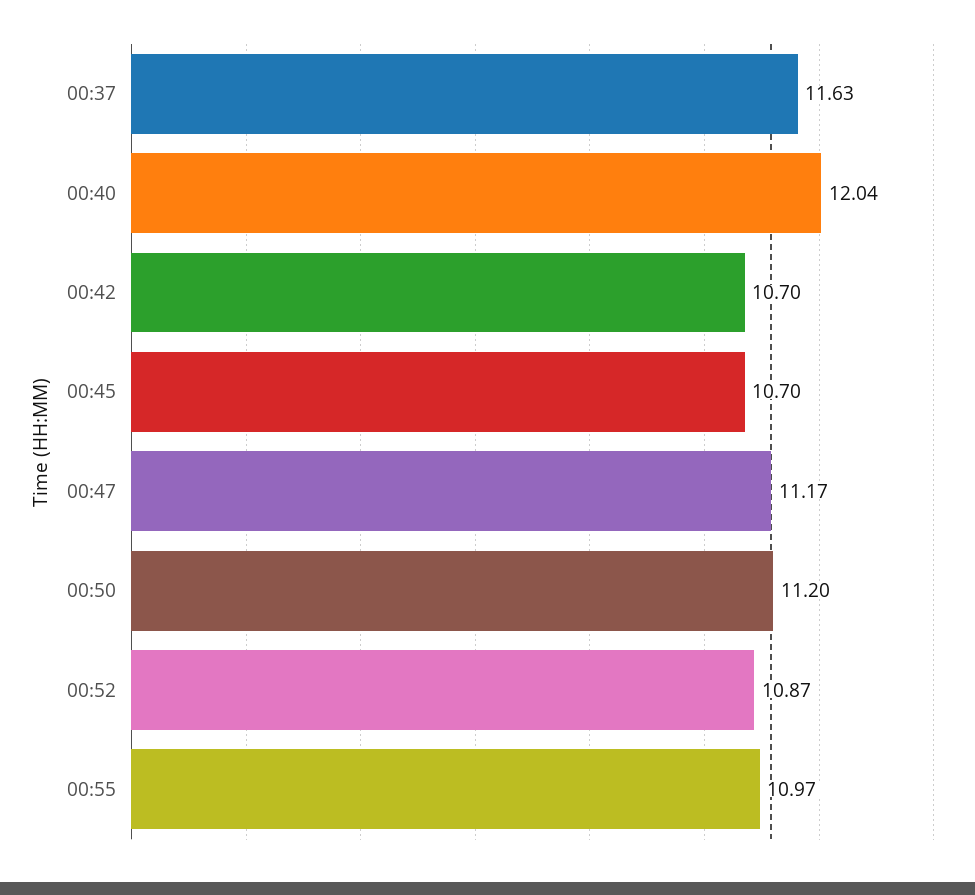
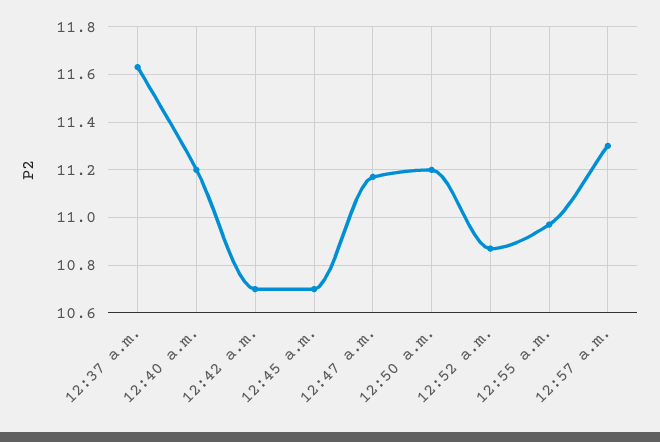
00:40: 12.04 -> 11.2
12:57 a.m.: none -> 11.3

